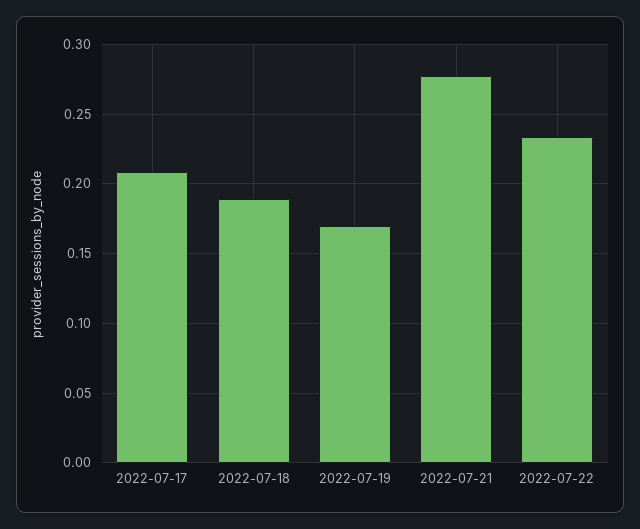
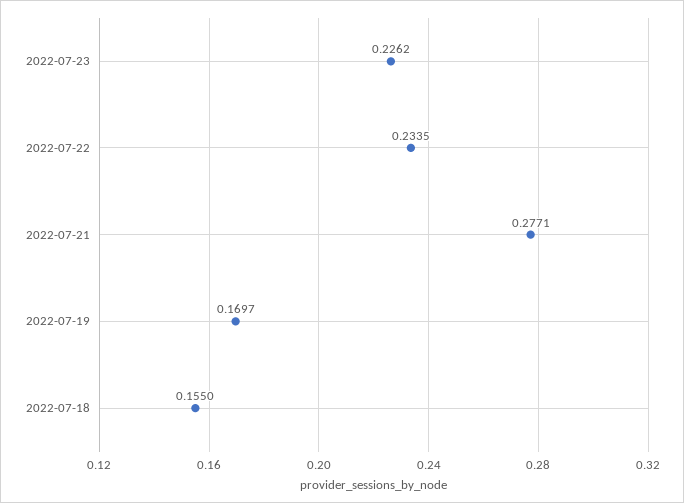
2022-07-17: 0.21 -> none
2022-07-18: 0.19 -> 0.155
2022-07-23: none -> 0.2262

